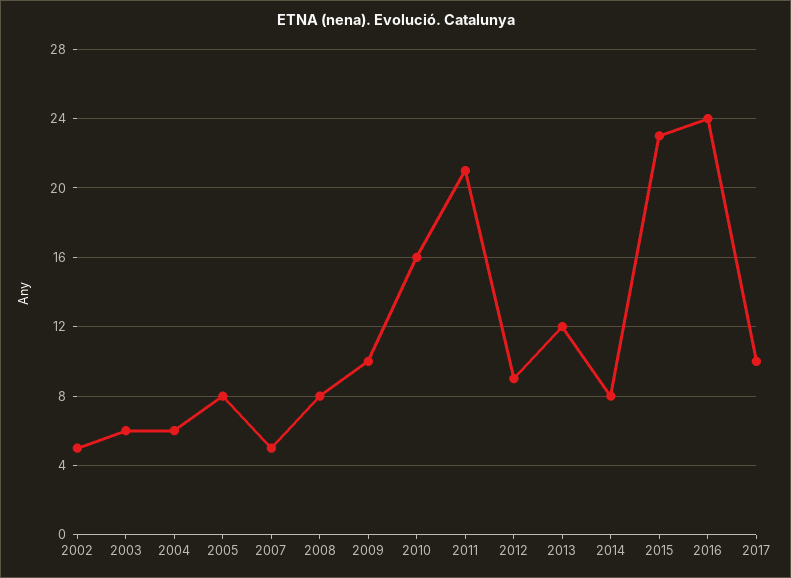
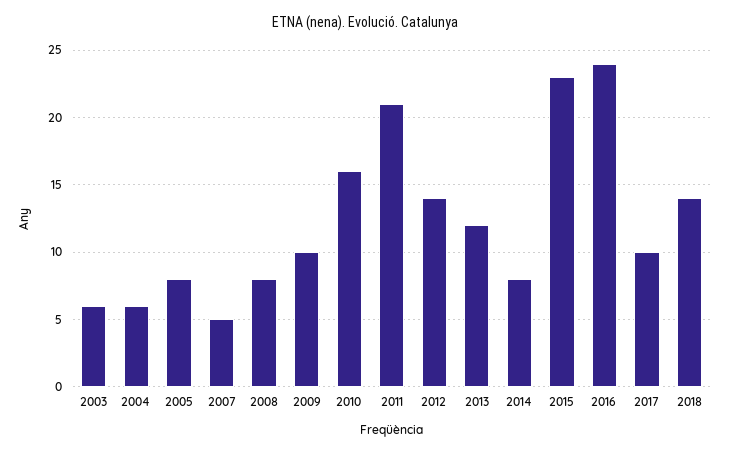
2002: 5 -> none
2012: 9 -> 14
2018: none -> 14

